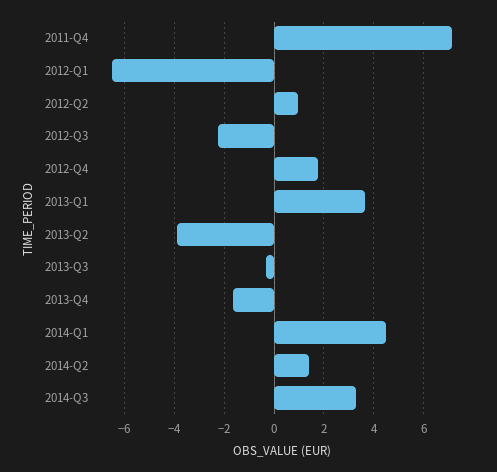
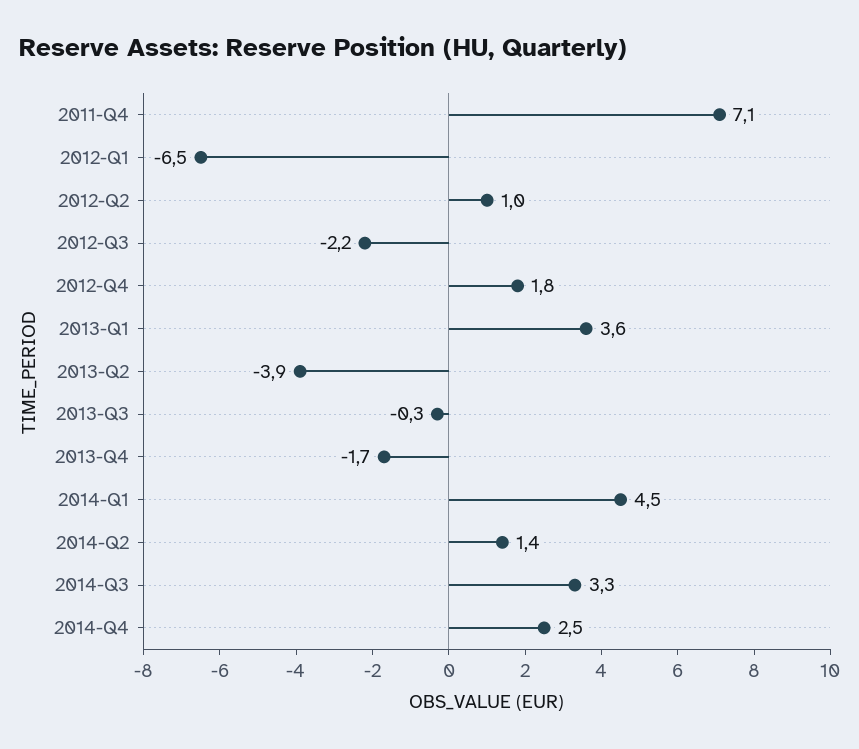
2014-Q4: none -> 2.5

